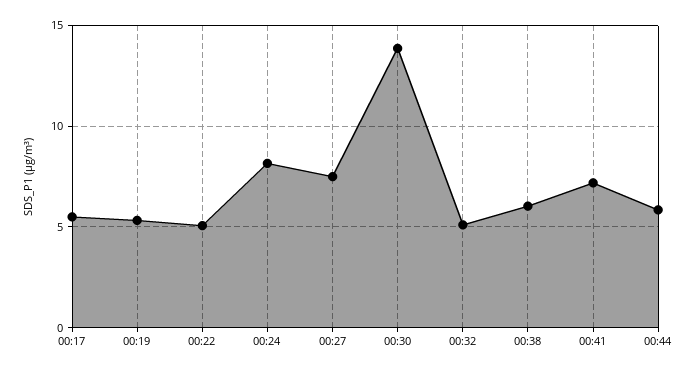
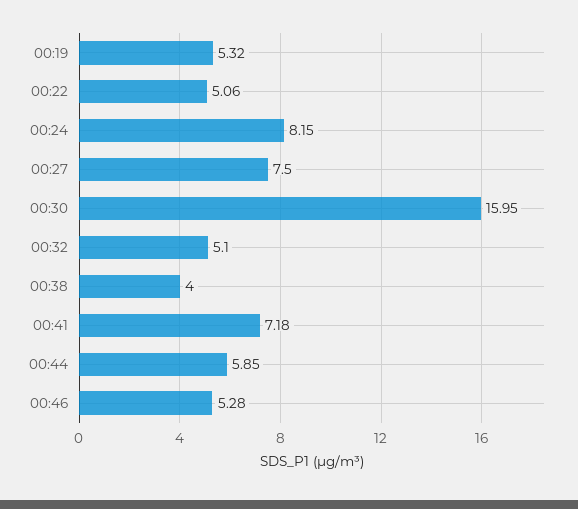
00:17: 5.5 -> none
00:30: 14 -> 15.95
00:38: 6 -> 4
00:46: none -> 5.28

